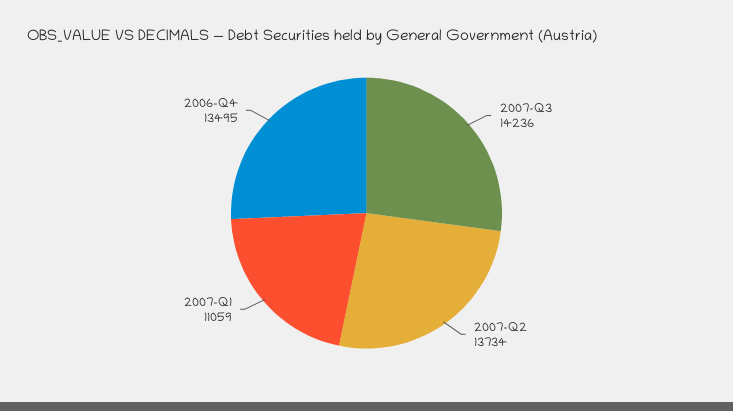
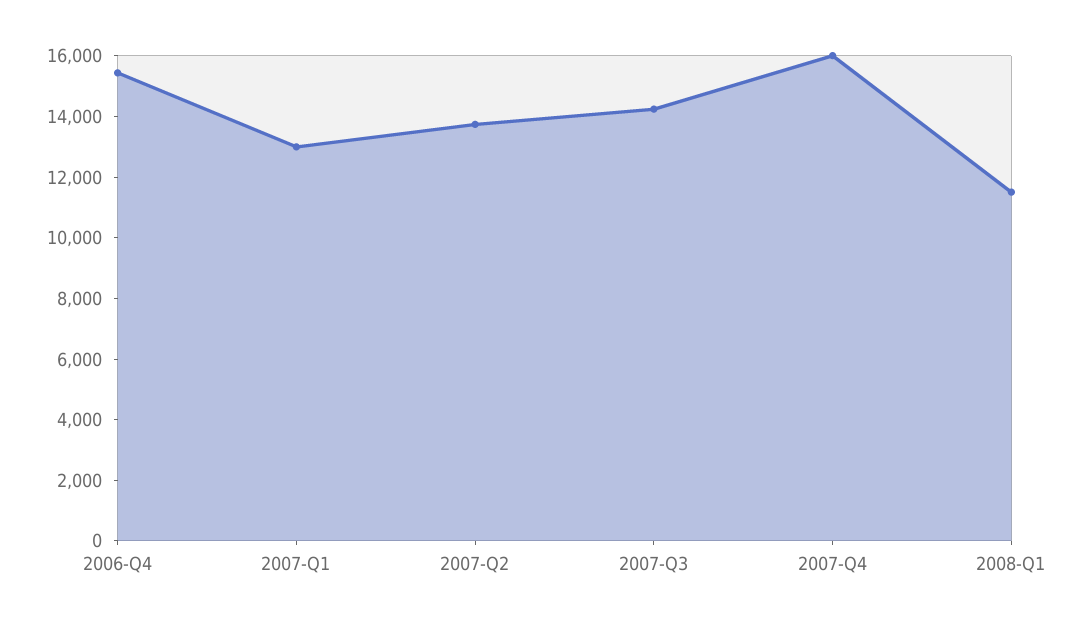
2007-Q1: 11059 -> 13000
2006-Q4: 13495 -> 15500
2007-Q4: none -> 16000
2008-Q1: none -> 11500

